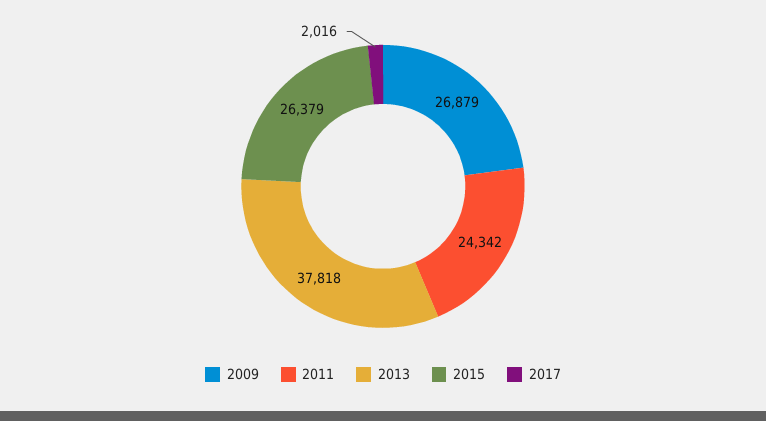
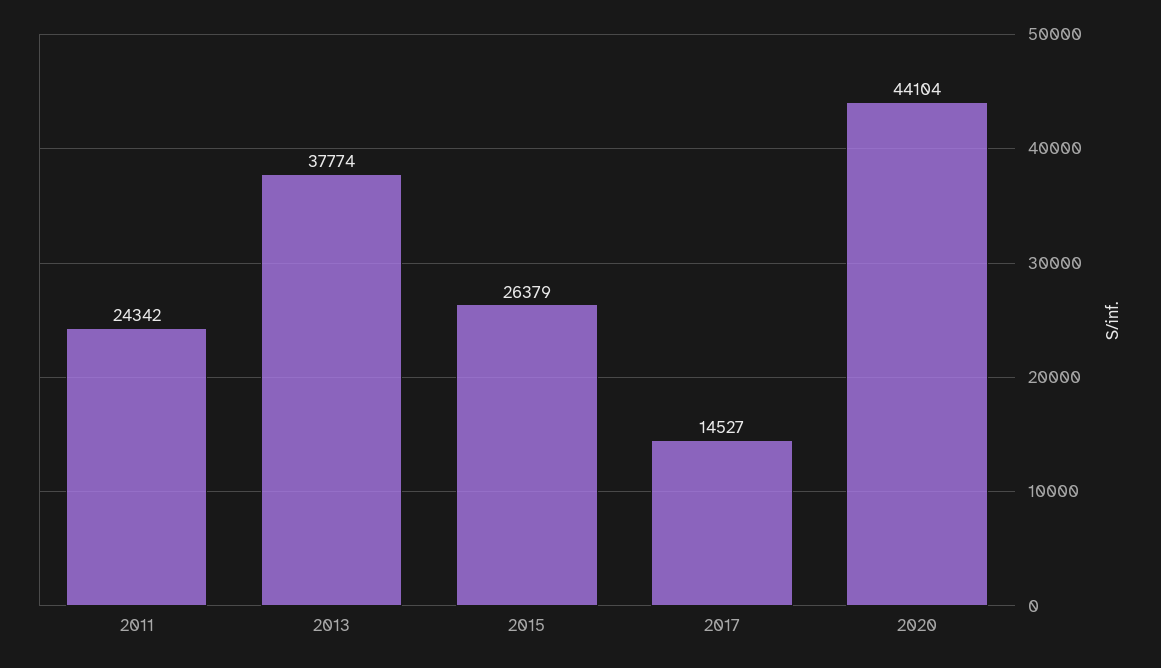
2009: 26879 -> none
2013: 37818 -> 37774
2017: 2016 -> 14527
2020: none -> 44104

